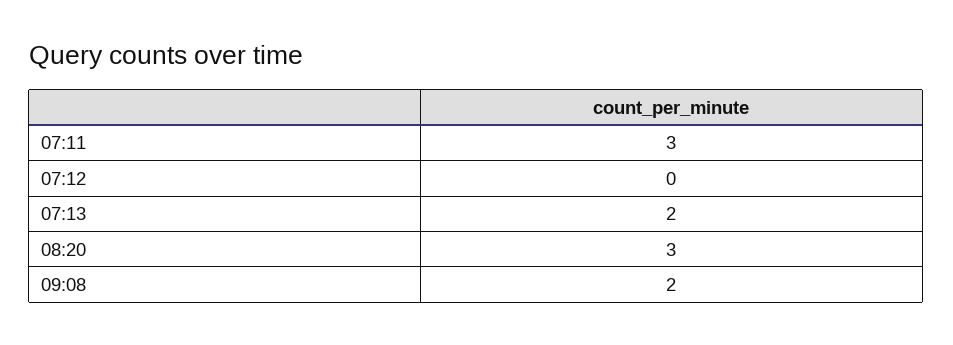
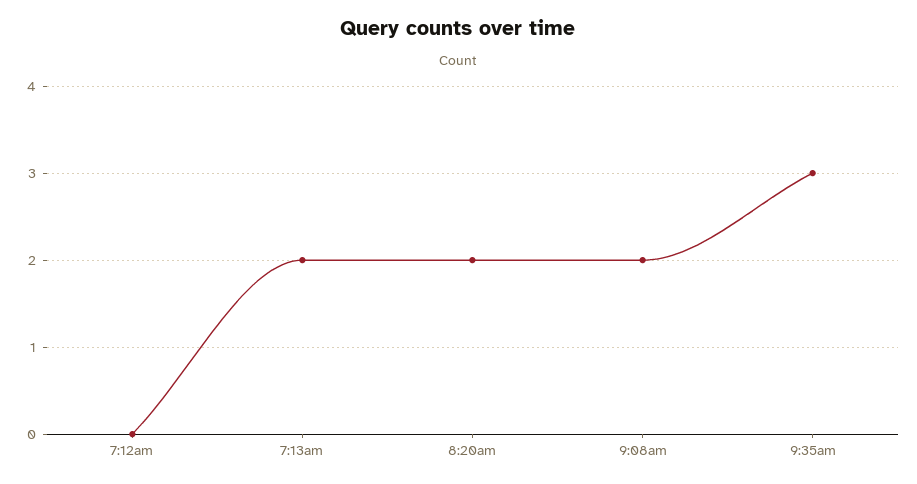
07:11: 3 -> none
08:20: 3 -> 2
9:35am: none -> 3

